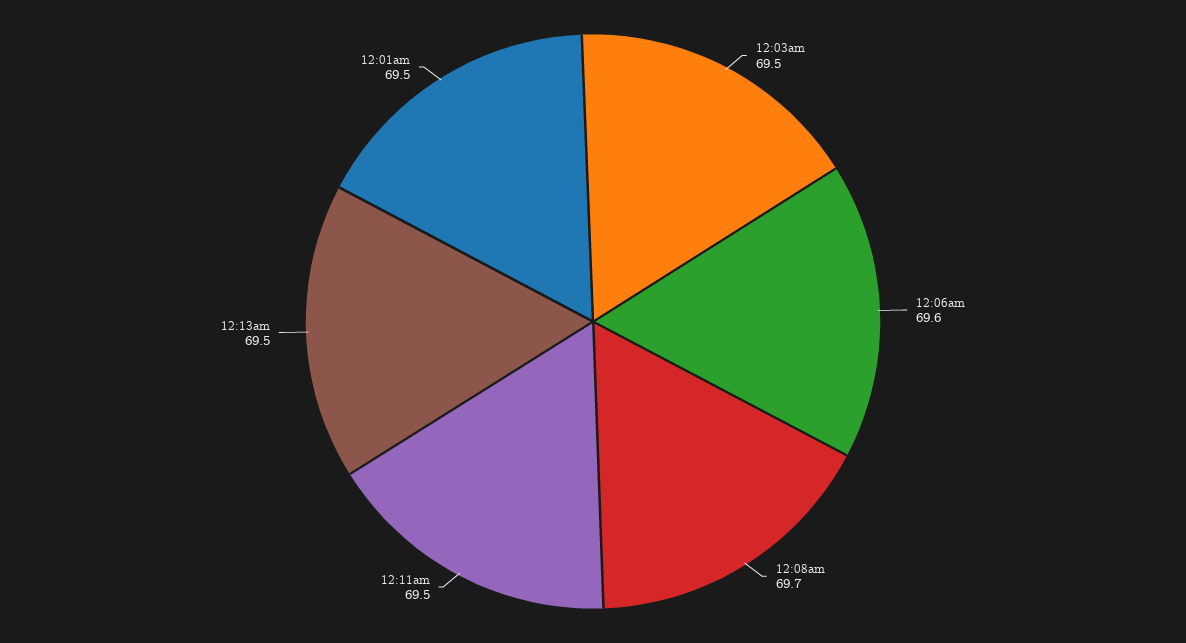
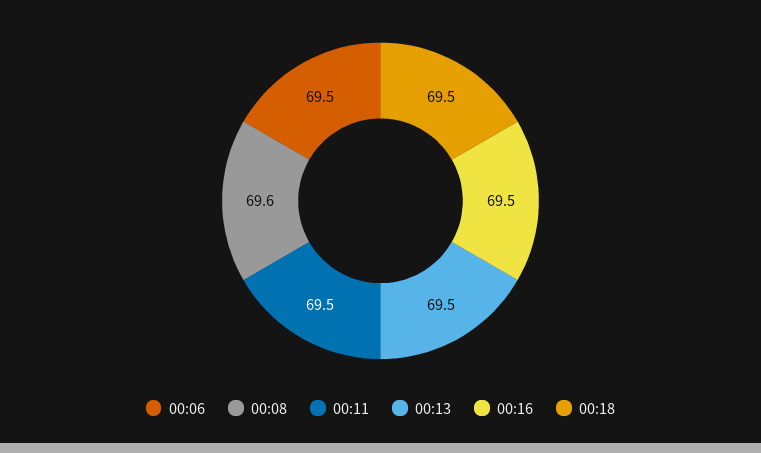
12:03am: 69.5 -> none
12:06am: 69.6 -> 69.5
12:08am: 69.7 -> 69.6
12:01am: 69.5 -> none
00:16: none -> 69.5
00:18: none -> 69.5

